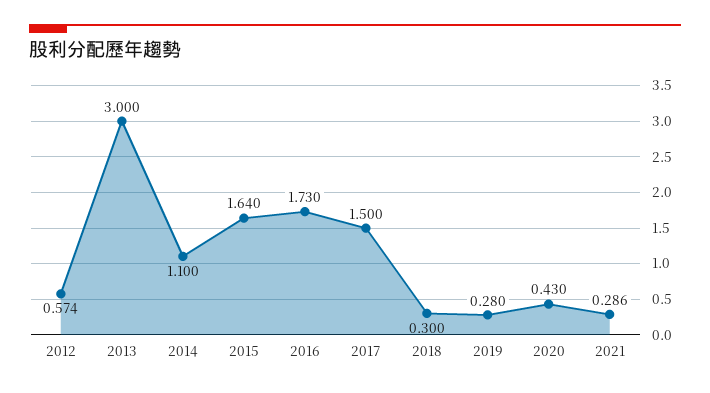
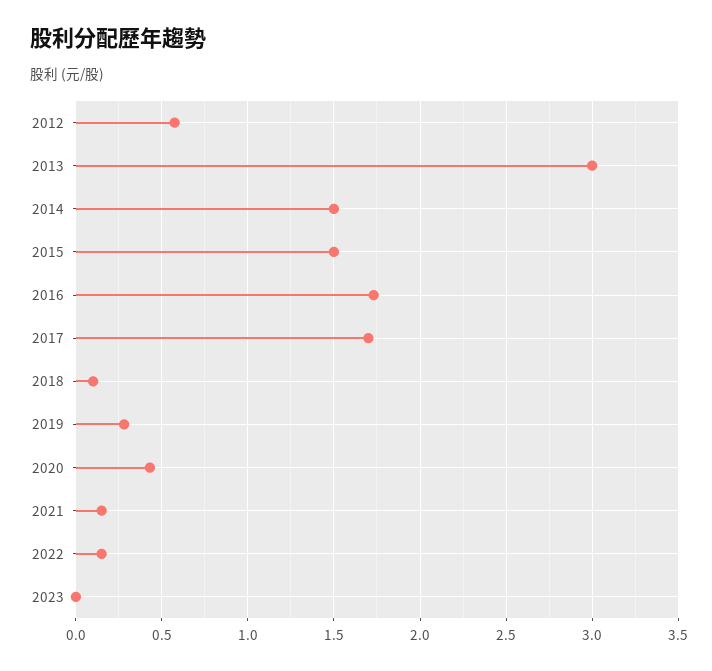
2014: 1.1 -> 1.5
2015: 1.64 -> 1.5
2017: 1.5 -> 1.7
2018: 0.3 -> 0.1
2021: 0.286 -> 0.15
2022: none -> 0.15
2023: none -> 0

